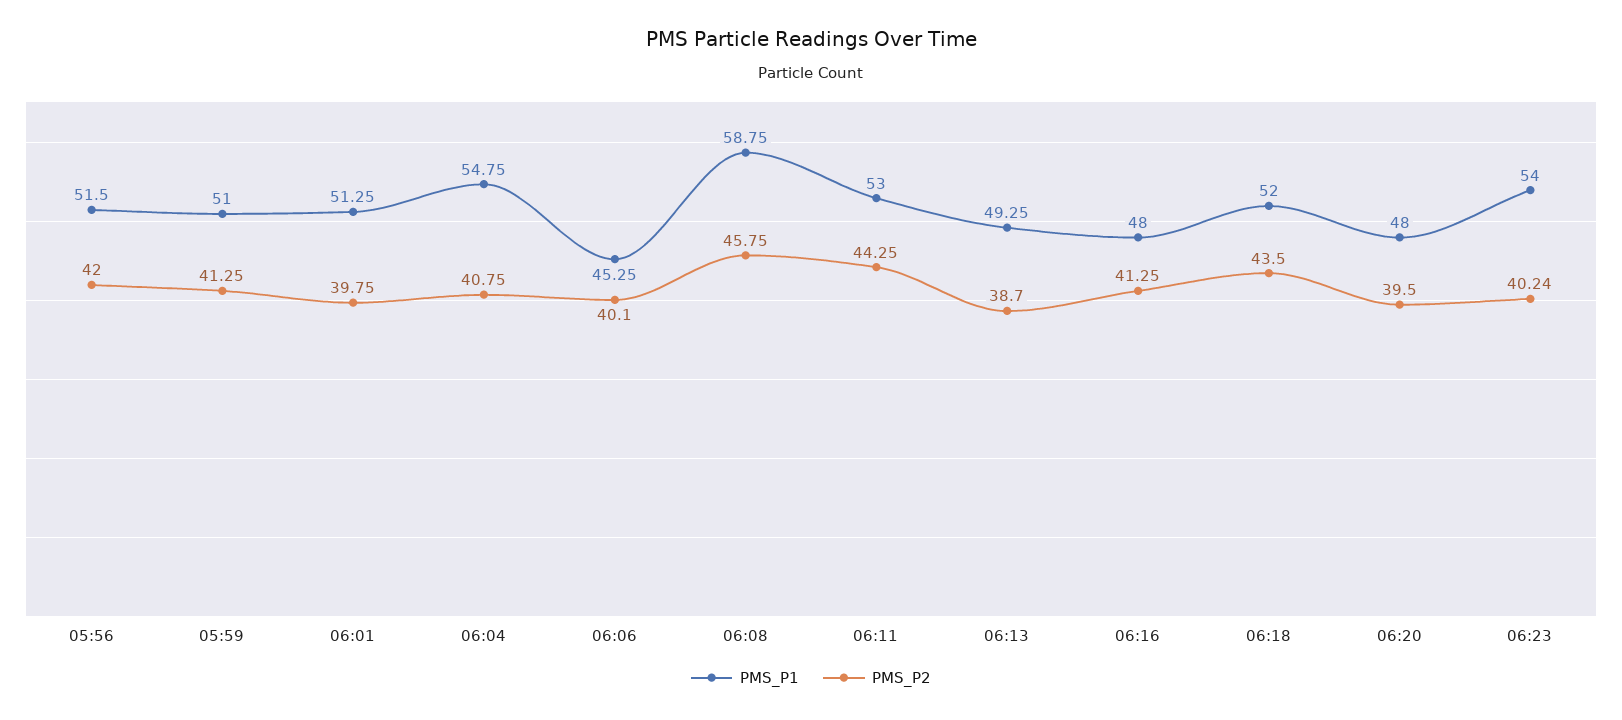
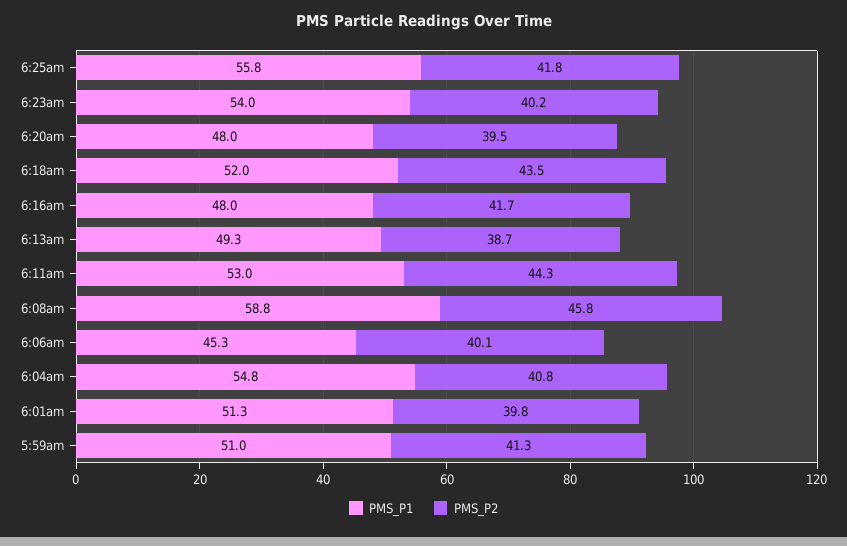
PMS_P1, 05:56: 51.5 -> none
PMS_P2, 05:56: 42 -> none
PMS_P2, 06:16: 41.25 -> 41.7
PMS_P1, 6:25am: none -> 55.8
PMS_P2, 6:25am: none -> 41.8

